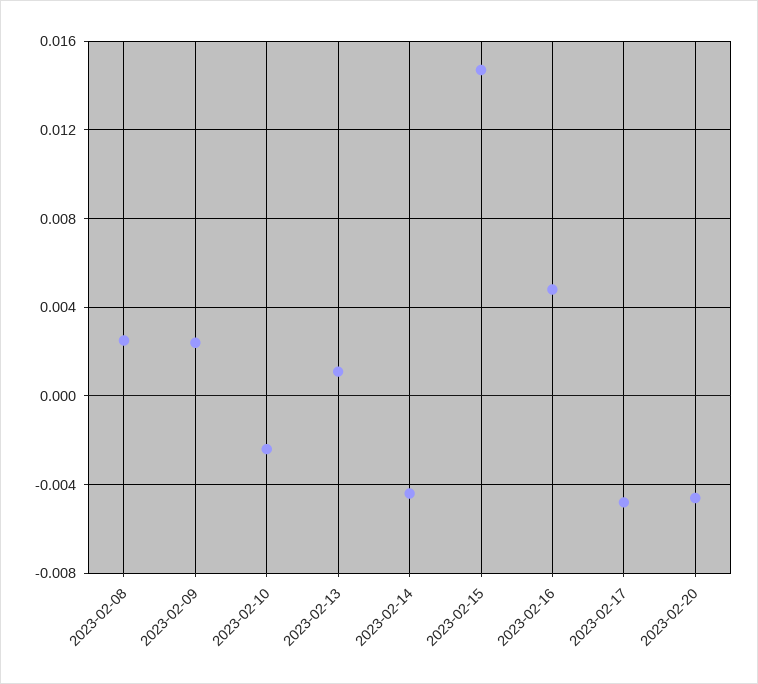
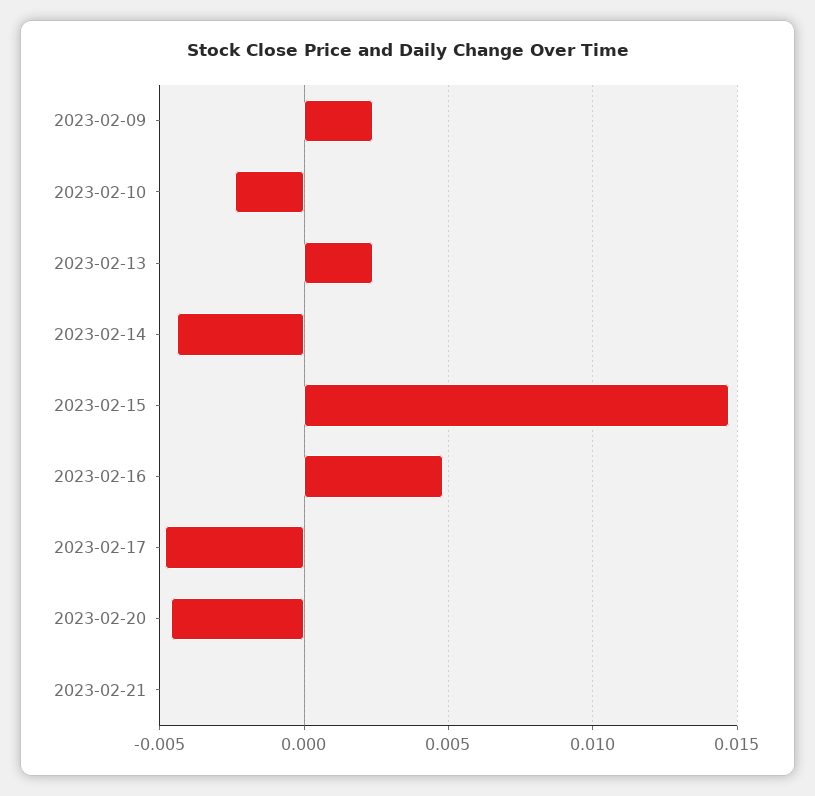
2023-02-08: 0.0025 -> none
2023-02-13: 0.001 -> 0.0025
2023-02-21: none -> 0

